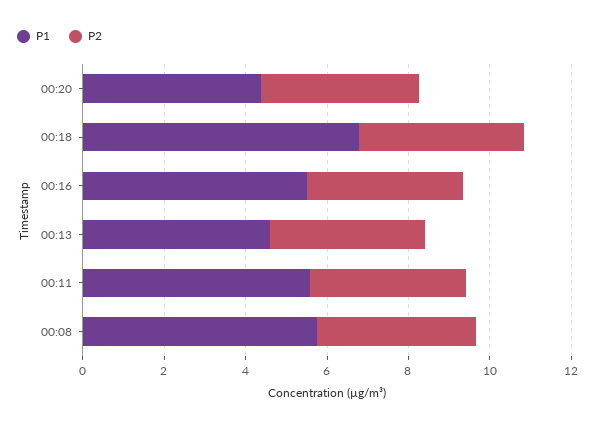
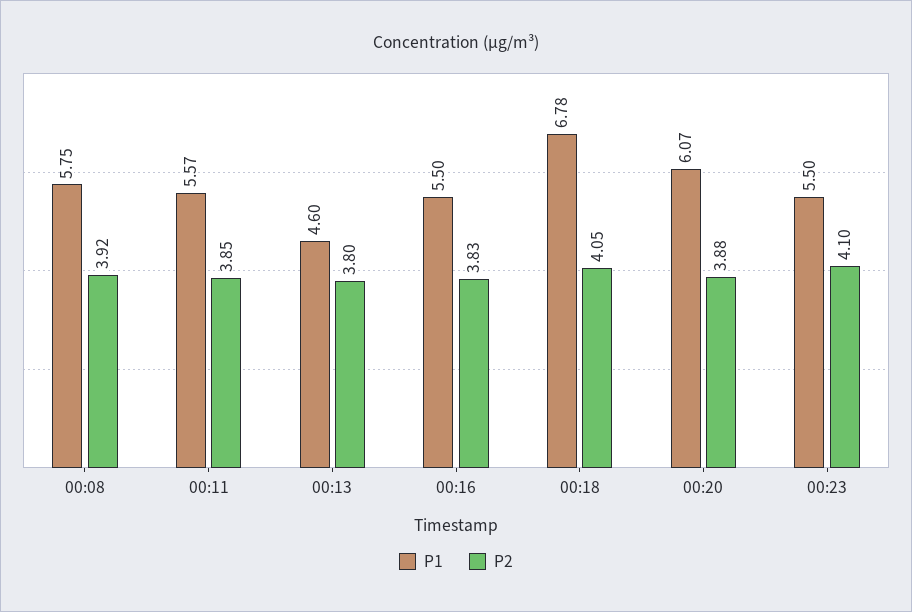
P1, 00:20: 4.5 -> 6.07
P1, 00:23: none -> 5.5
P2, 00:23: none -> 4.1

